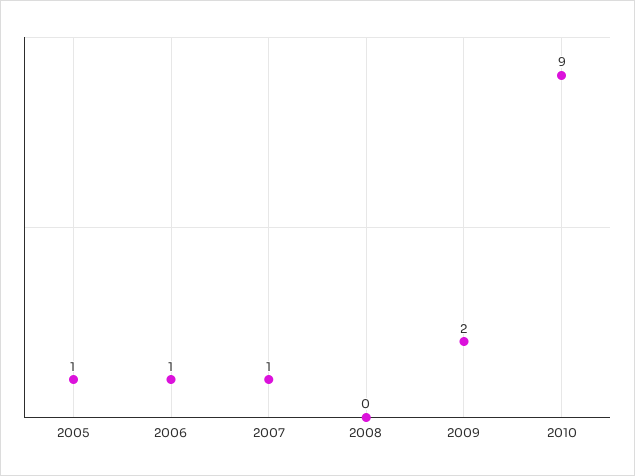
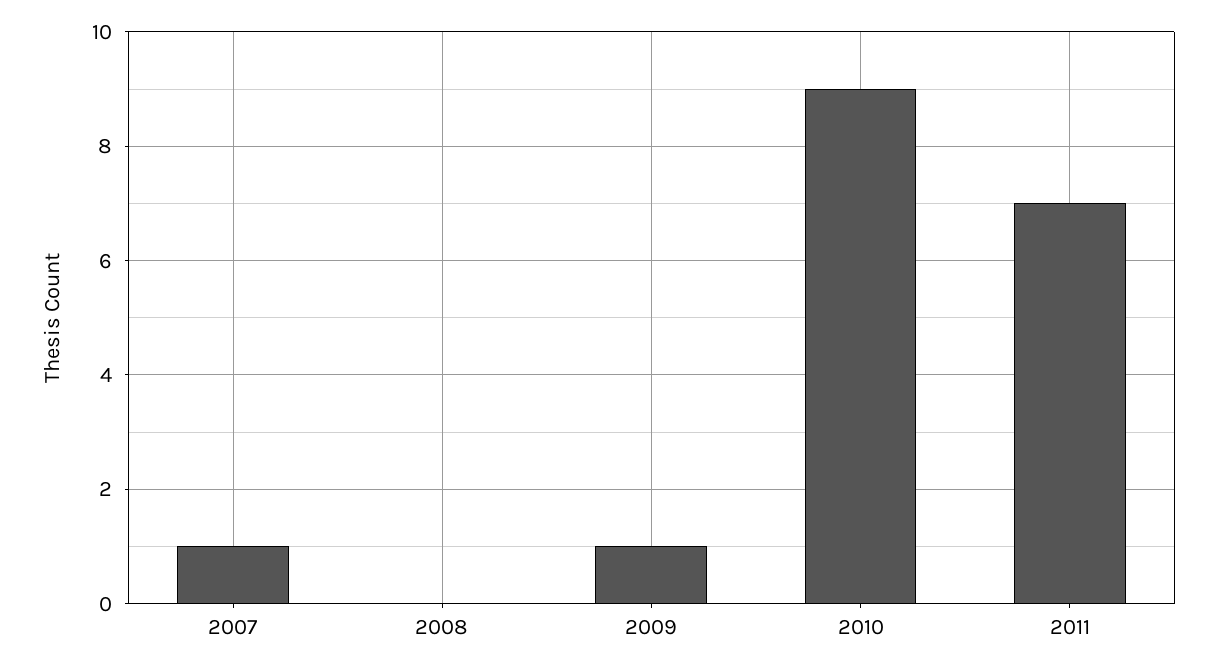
2005: 1 -> none
2006: 1 -> none
2009: 2 -> 1
2011: none -> 7

